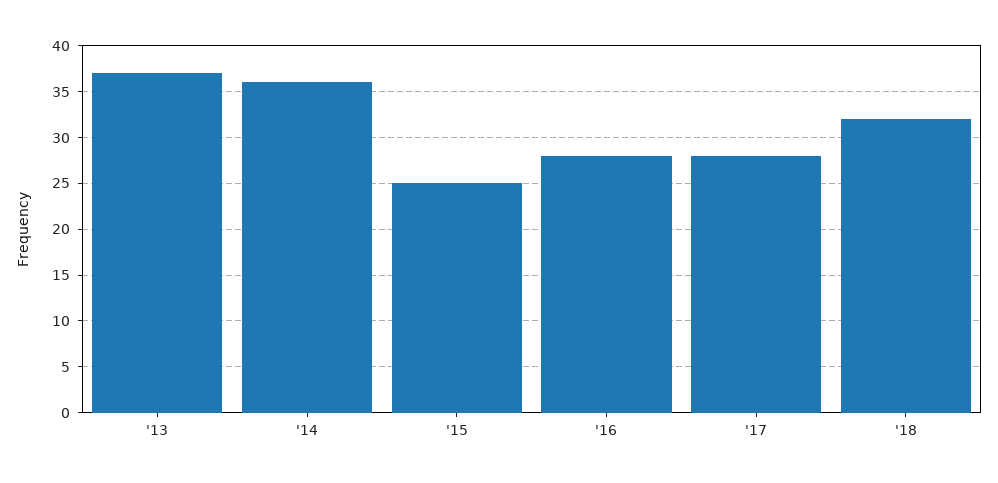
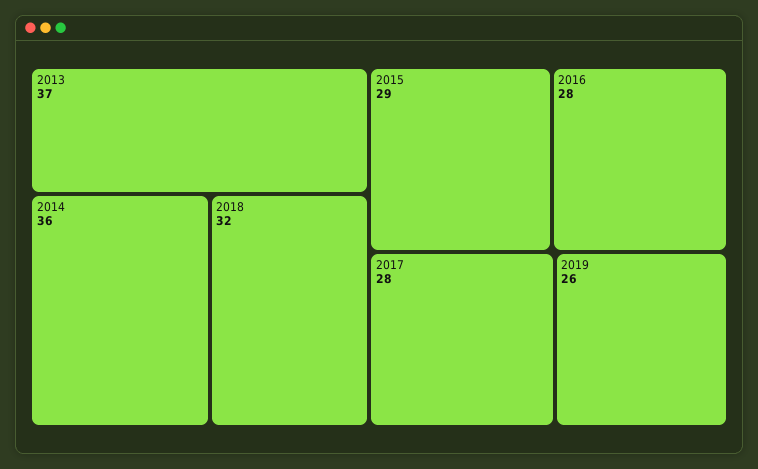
'15: 25 -> 29
2019: none -> 26

